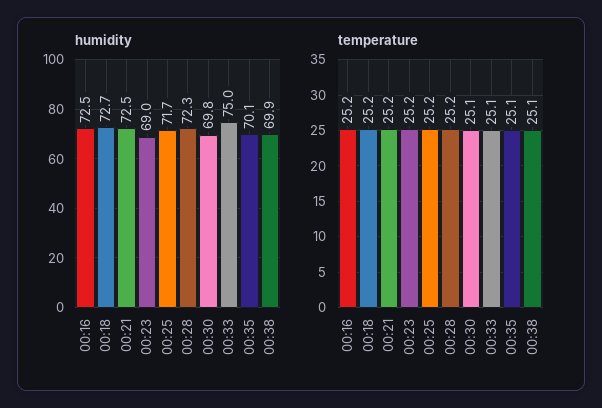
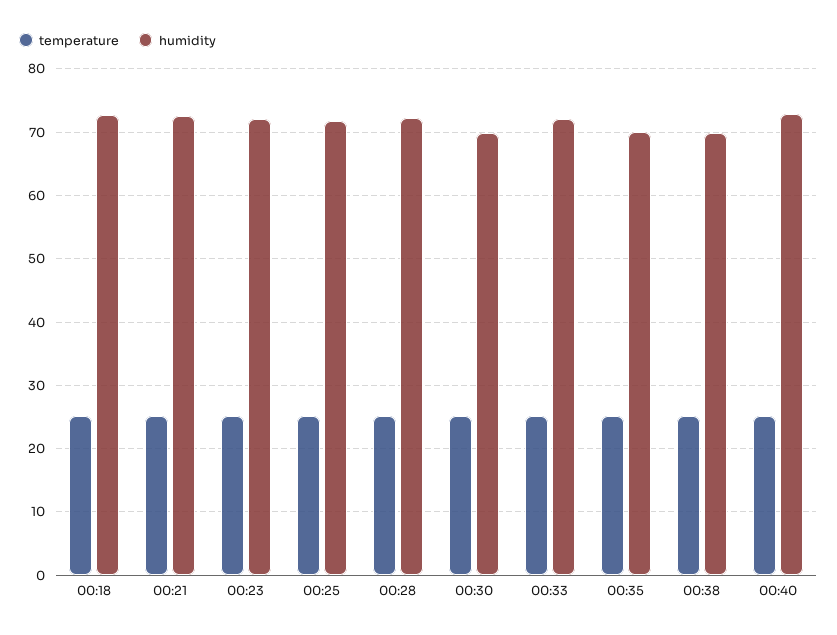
humidity, 00:16: 72.5 -> none
humidity, 00:23: 69 -> 72
humidity, 00:33: 75 -> 72
temperature, 00:16: 25.2 -> none
temperature, 00:40: none -> 25
humidity, 00:40: none -> 73

